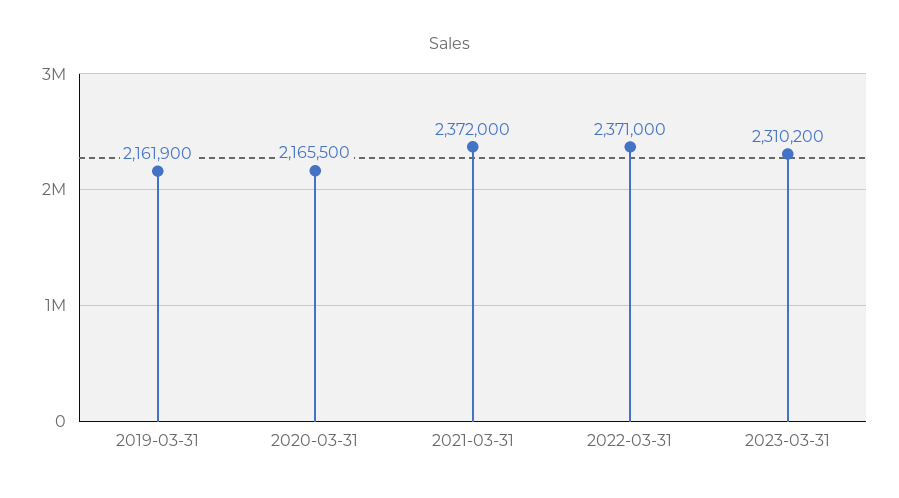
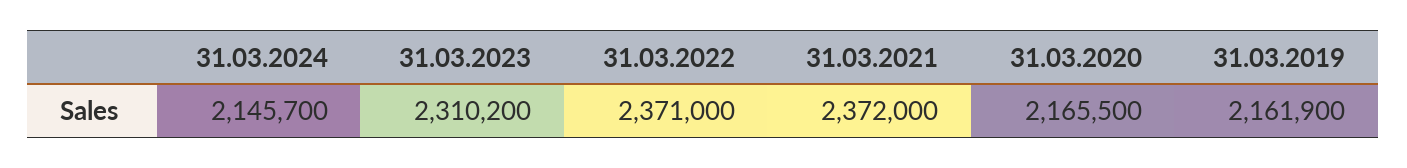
31.03.2024: none -> 2145700

